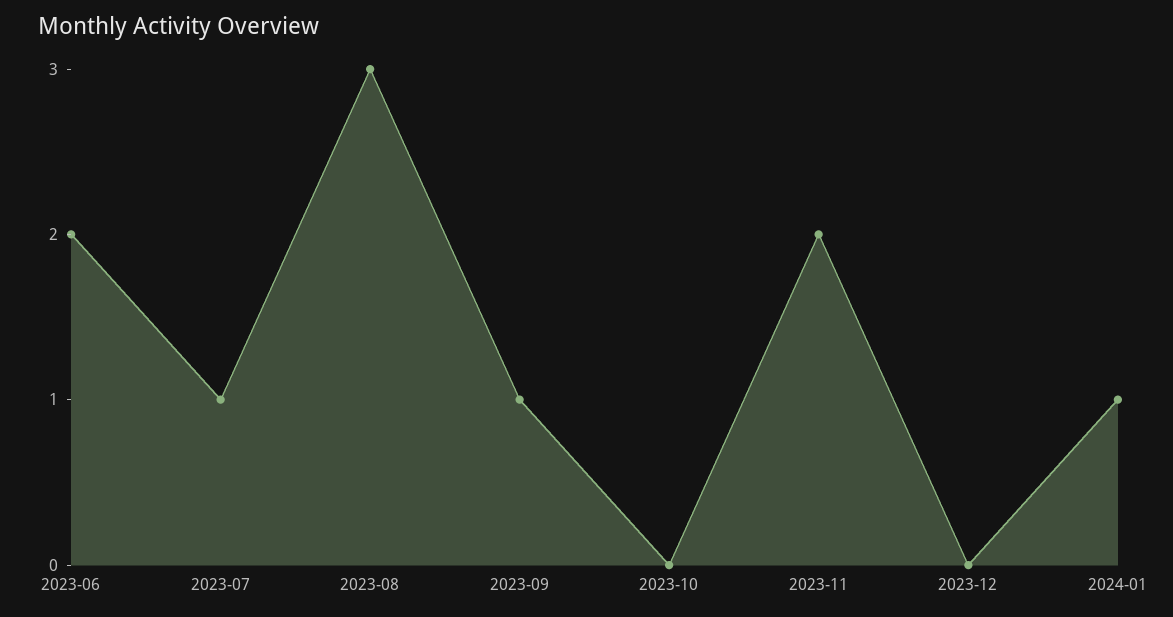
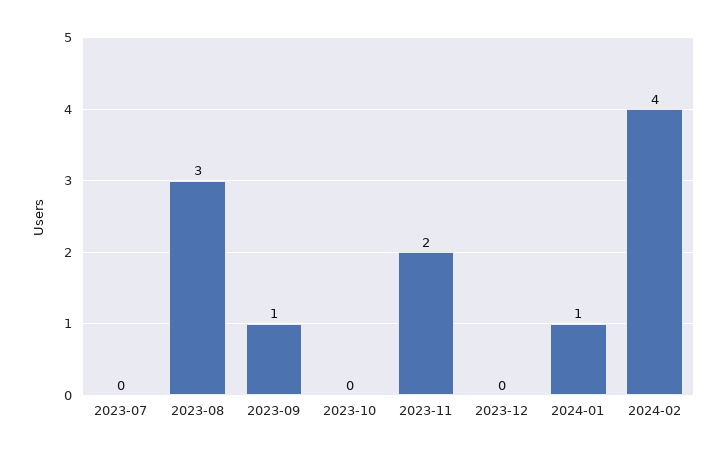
2023-06: 2 -> none
2023-07: 1 -> 0
2024-02: none -> 4

